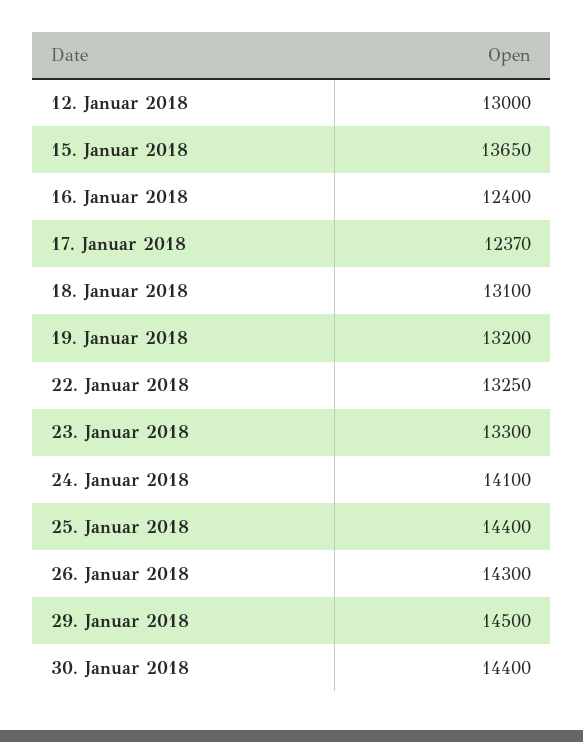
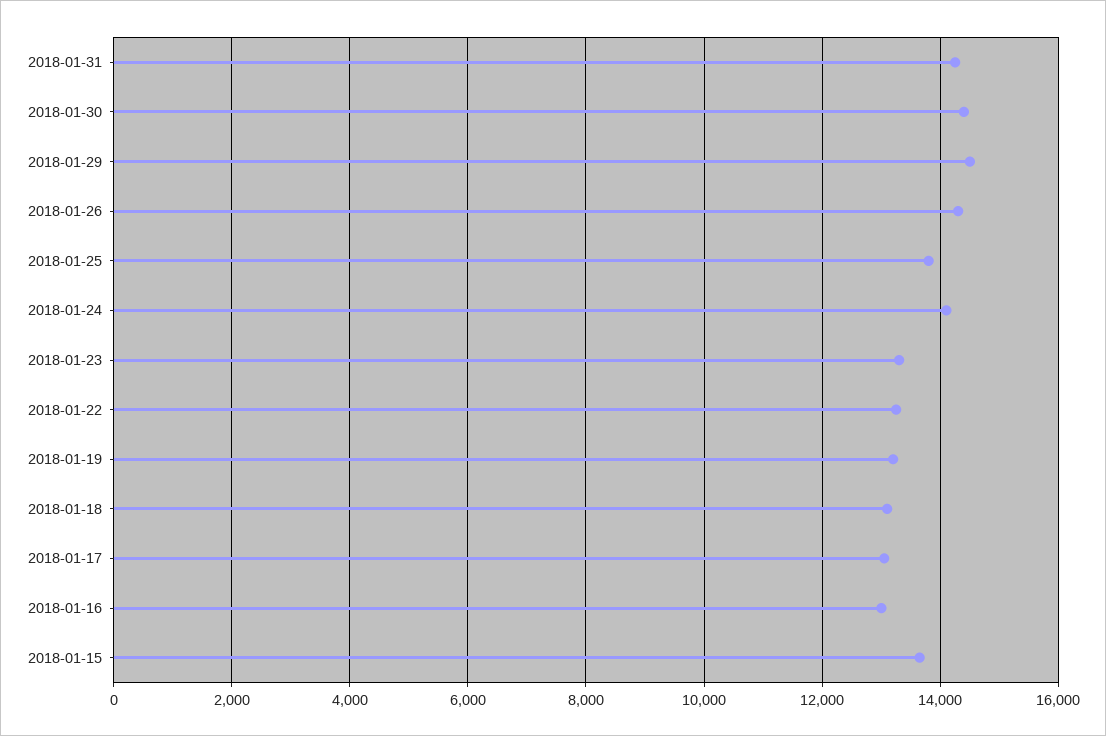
12. Januar 2018: 13000 -> none
16. Januar 2018: 12400 -> 13000
17. Januar 2018: 12370 -> 13000
25. Januar 2018: 14400 -> 13800
2018-01-31: none -> 14200

